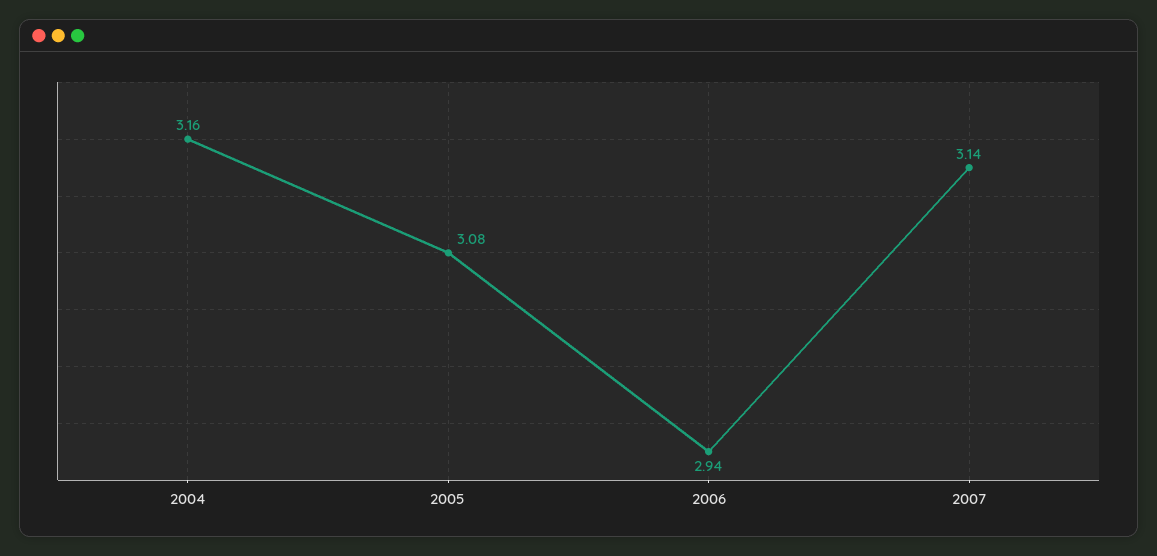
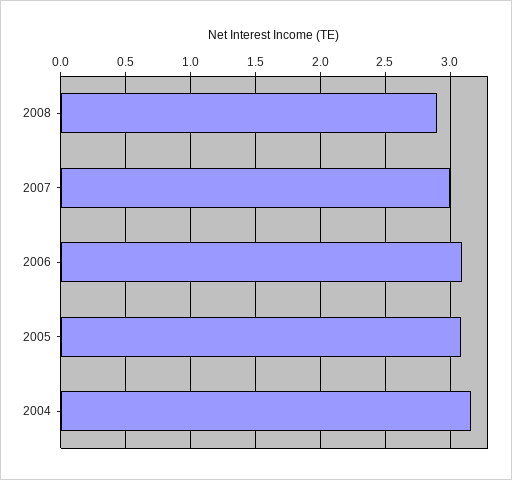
2006: 2.94 -> 3.1
2007: 3.14 -> 3
2008: none -> 2.9

